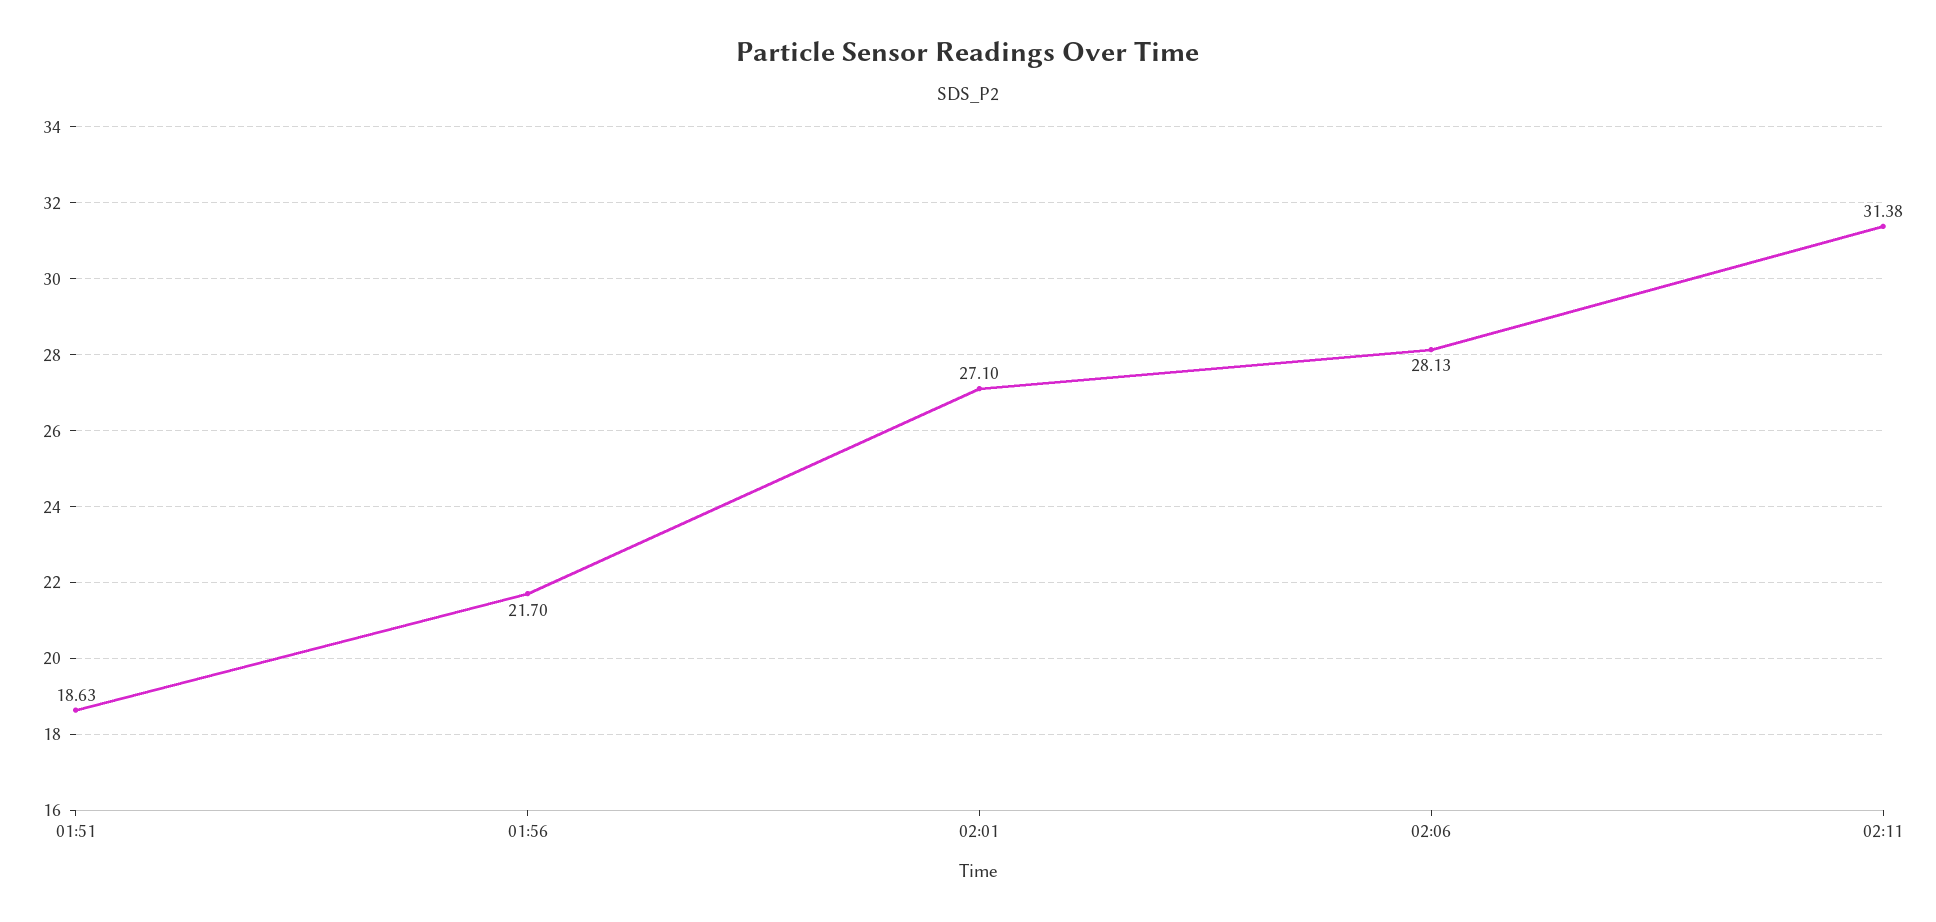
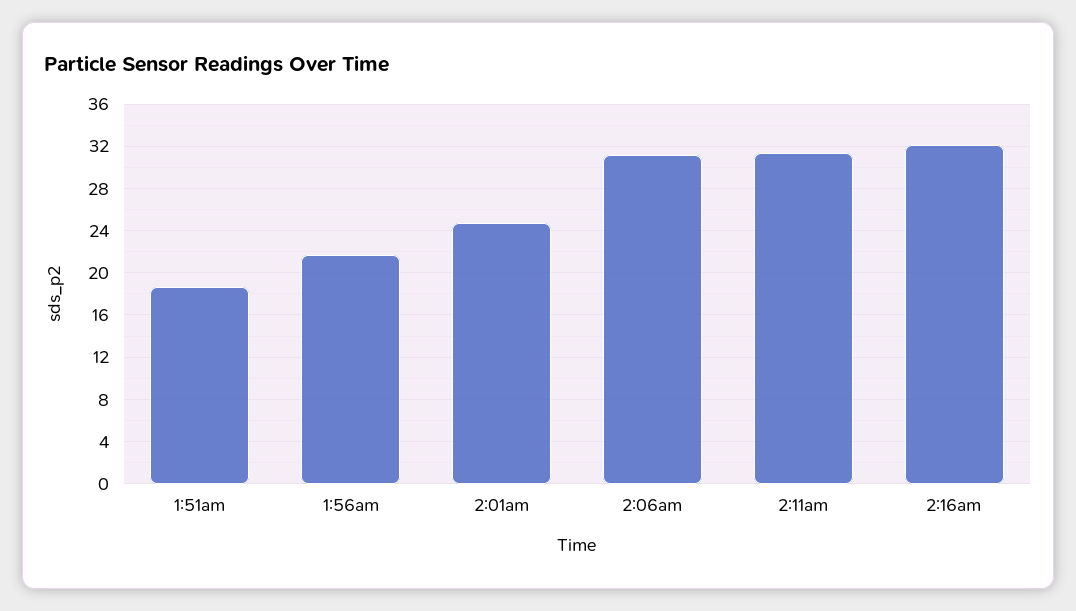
02:01: 27.1 -> 25
02:06: 28.13 -> 31
2:16am: none -> 32

